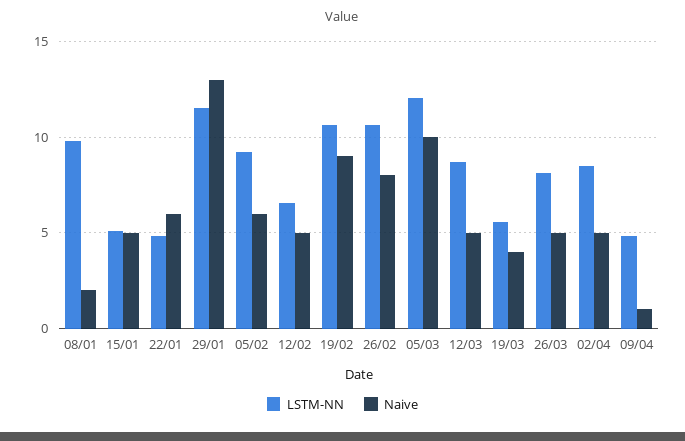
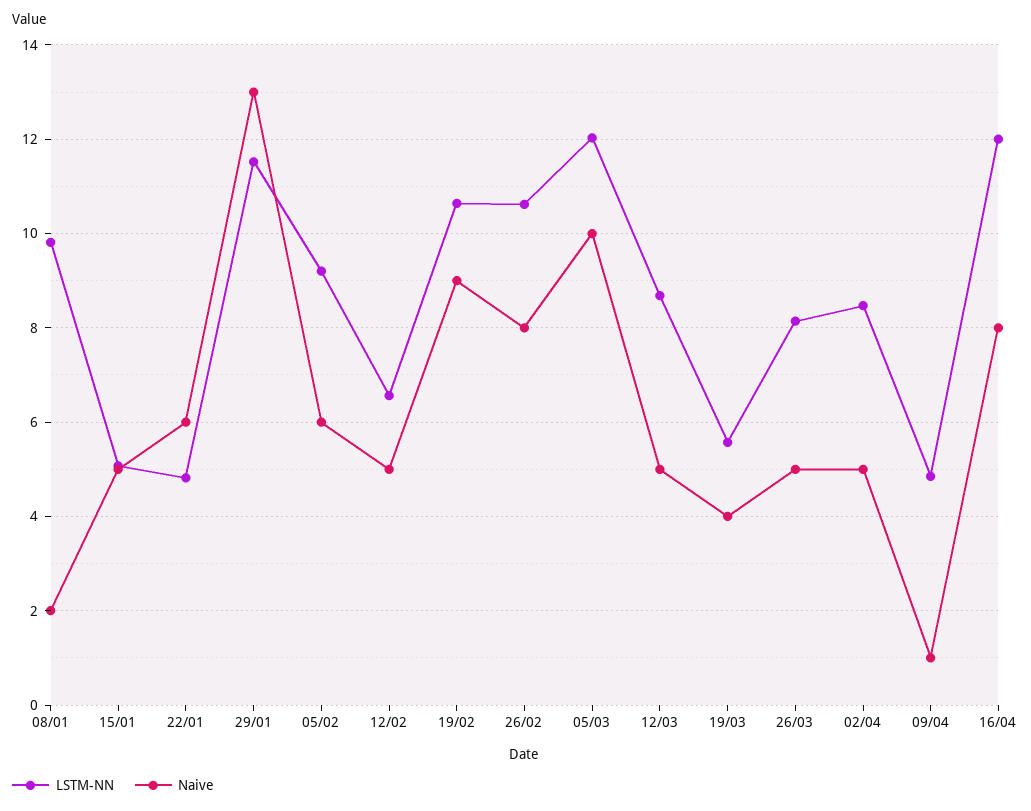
LSTM-NN, 16/04: none -> 12
Naive, 16/04: none -> 8

